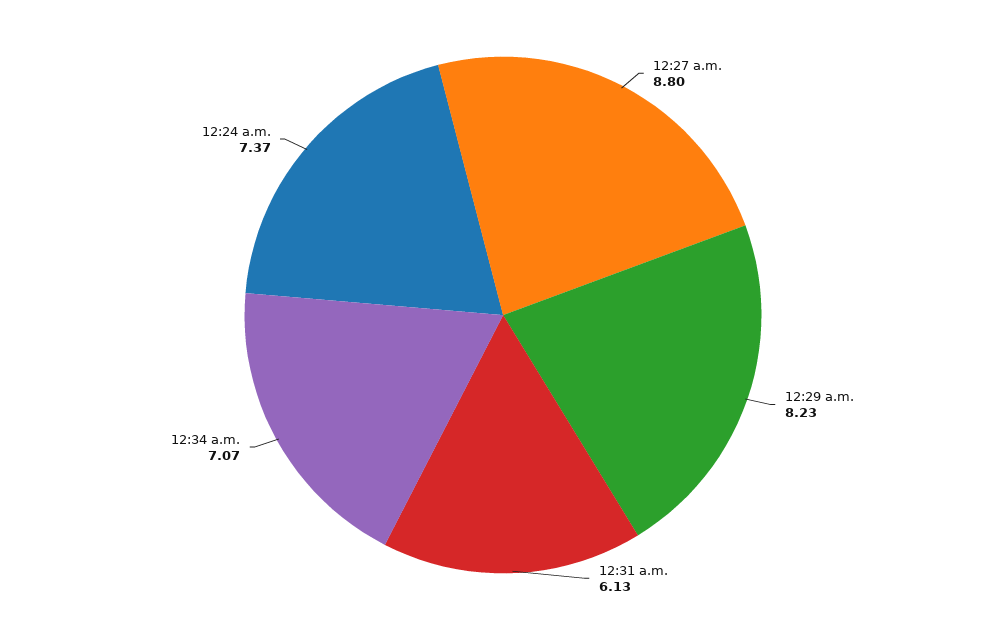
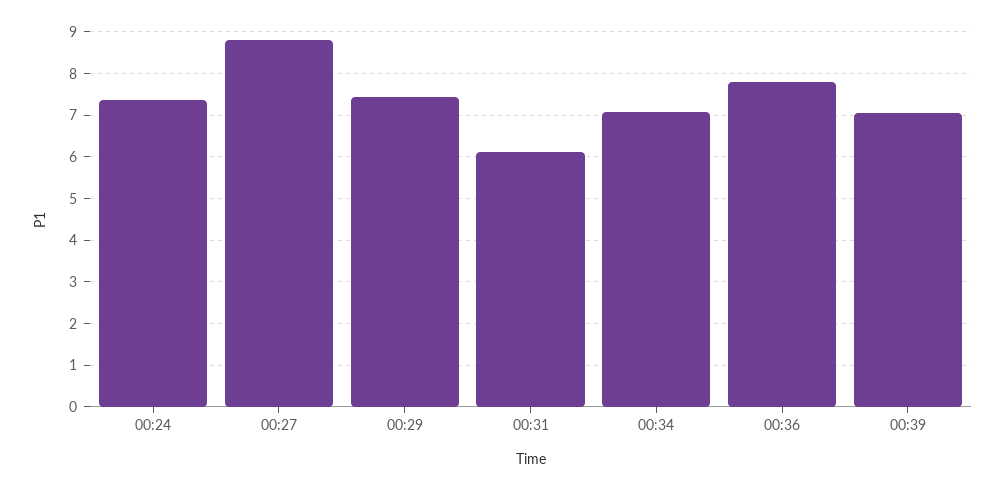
12:29 a.m.: 8.23 -> 7.4
00:36: none -> 7.8
00:39: none -> 7

